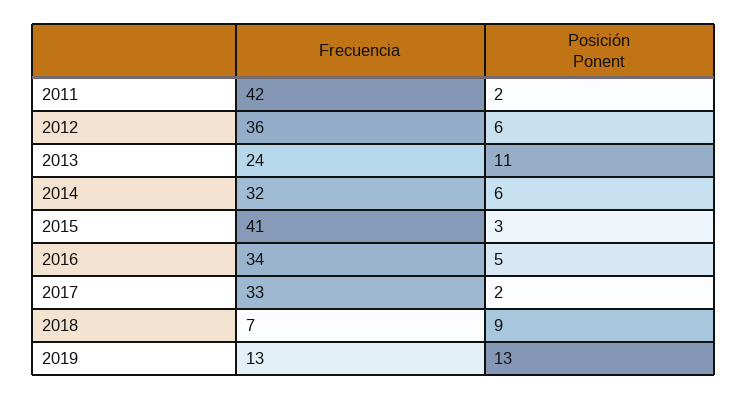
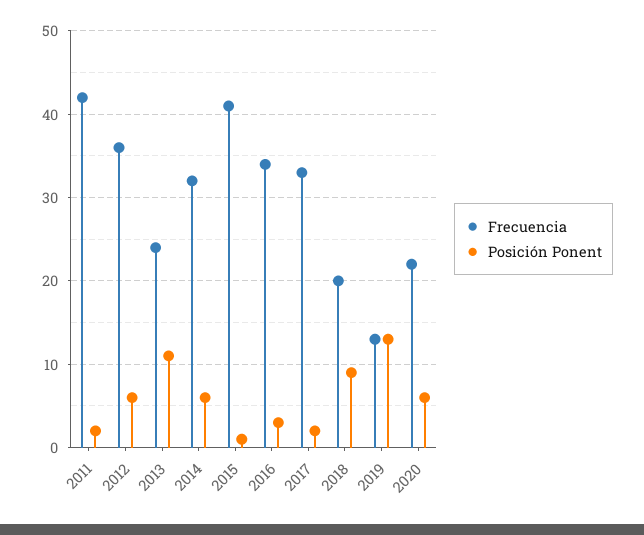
Posición Ponent, 2015: 3 -> 1
Posición Ponent, 2016: 5 -> 3
Frecuencia, 2018: 7 -> 20
Frecuencia, 2020: none -> 22
Posición Ponent, 2020: none -> 6

